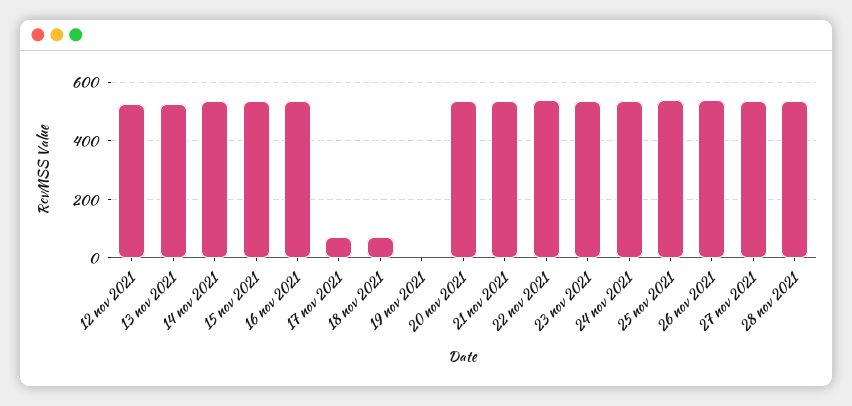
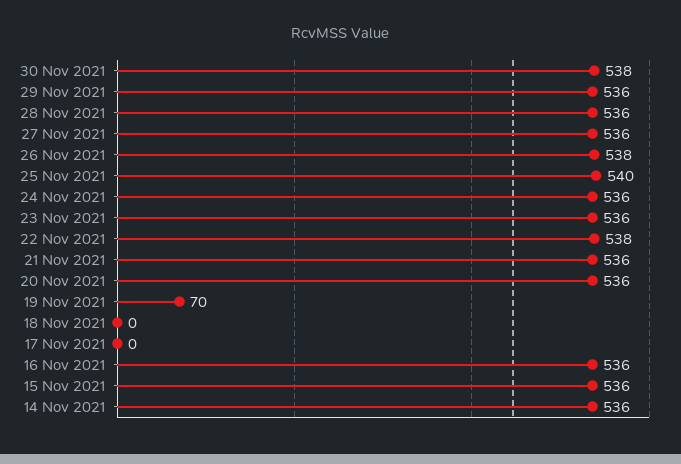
12 nov 2021: 525 -> none
13 nov 2021: 525 -> none
17 nov 2021: 75 -> 0
18 nov 2021: 75 -> 0
19 nov 2021: 0 -> 70
30 Nov 2021: none -> 538
29 Nov 2021: none -> 536

